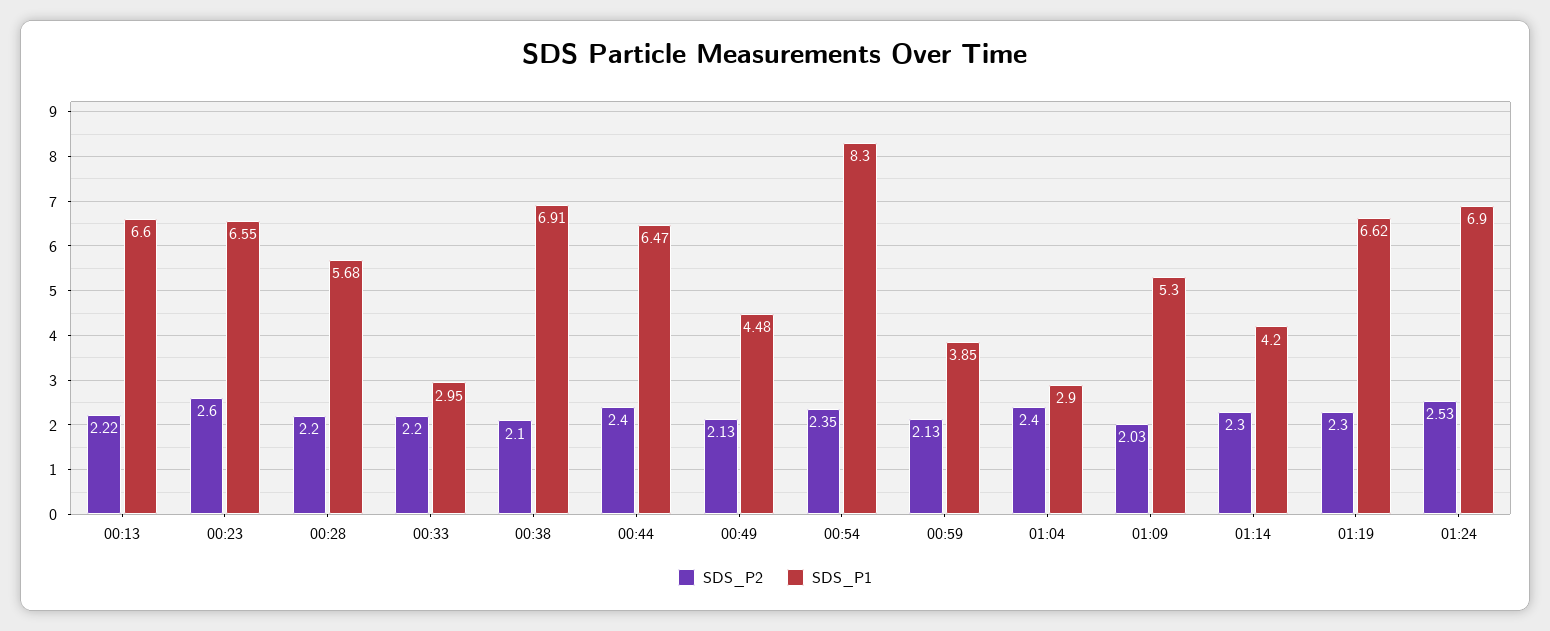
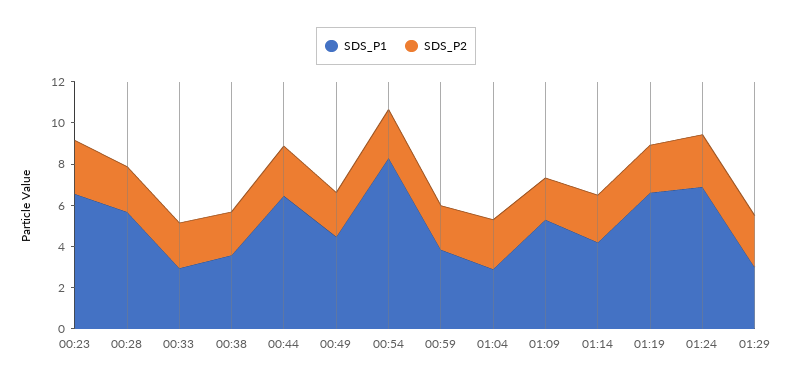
SDS_P2, 00:13: 2.22 -> none
SDS_P1, 00:13: 6.6 -> none
SDS_P1, 00:38: 6.91 -> 3.5
SDS_P1, 01:29: none -> 3
SDS_P2, 01:29: none -> 2.5

